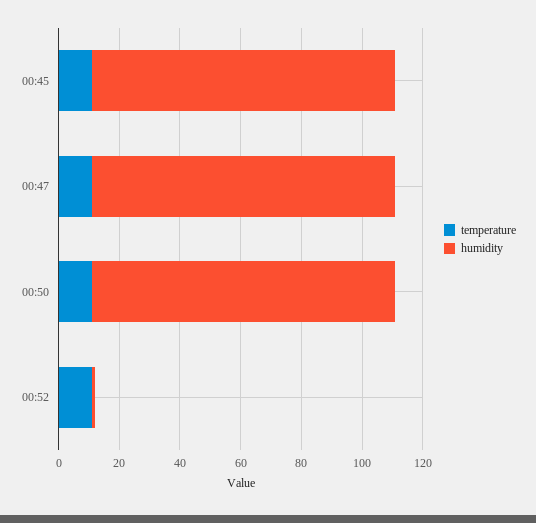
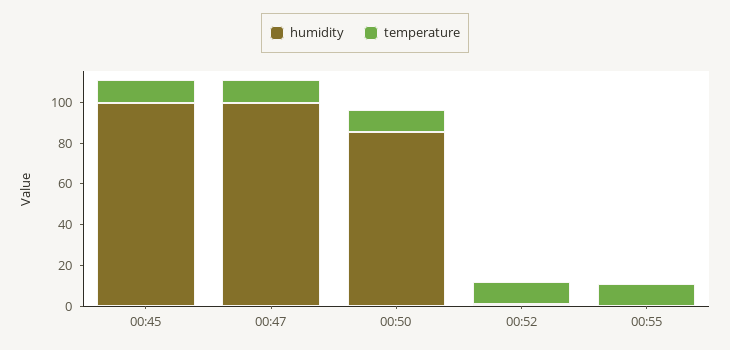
humidity, 00:50: 100 -> 85
humidity, 00:55: none -> 0
temperature, 00:55: none -> 10

